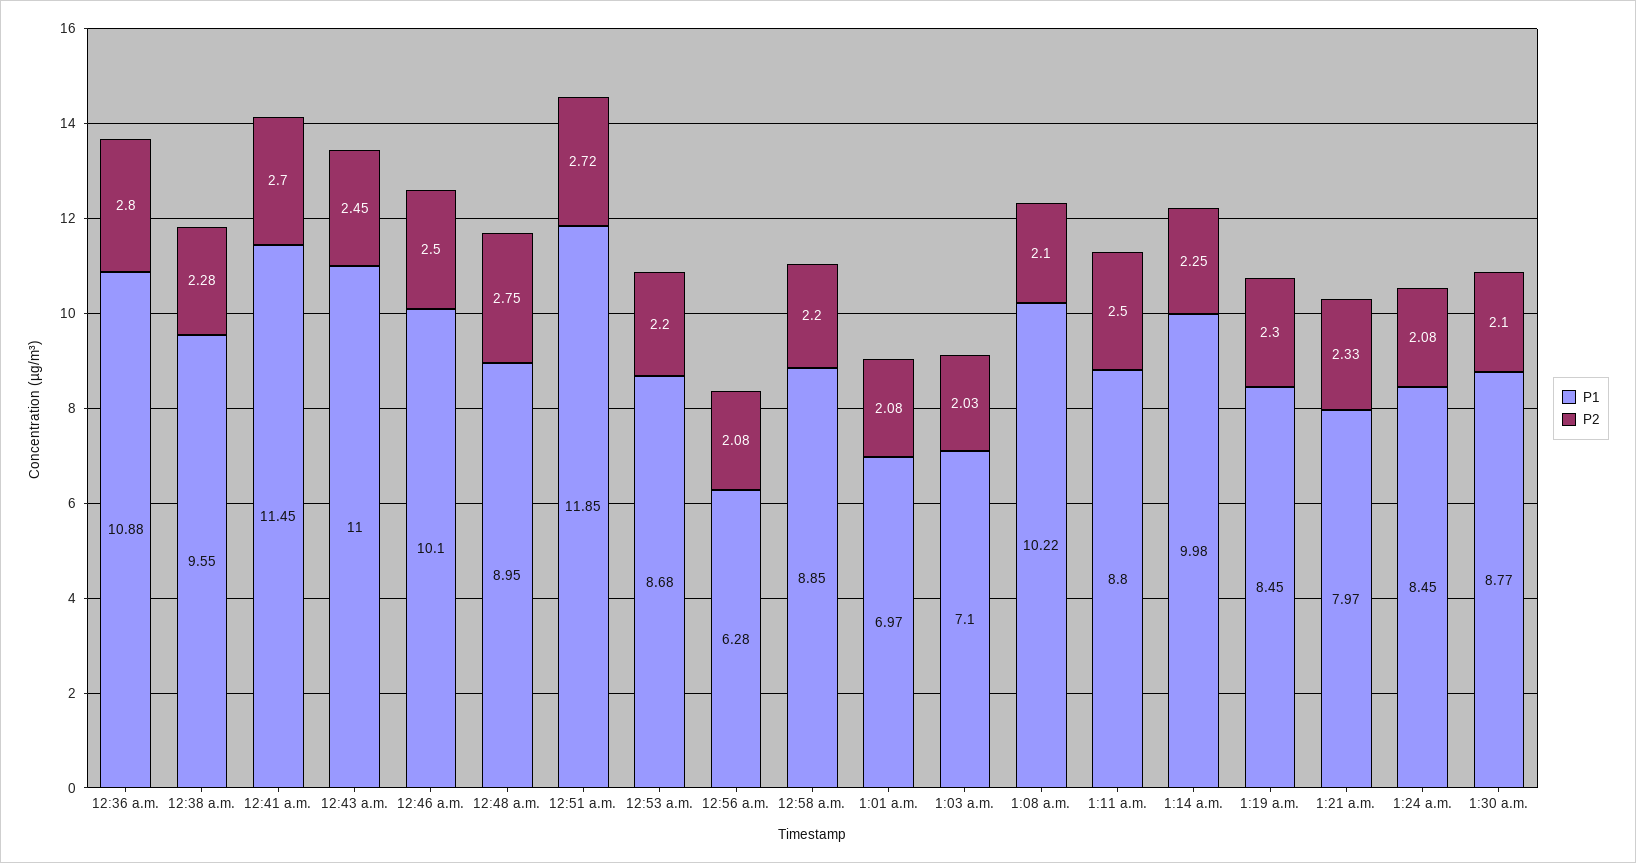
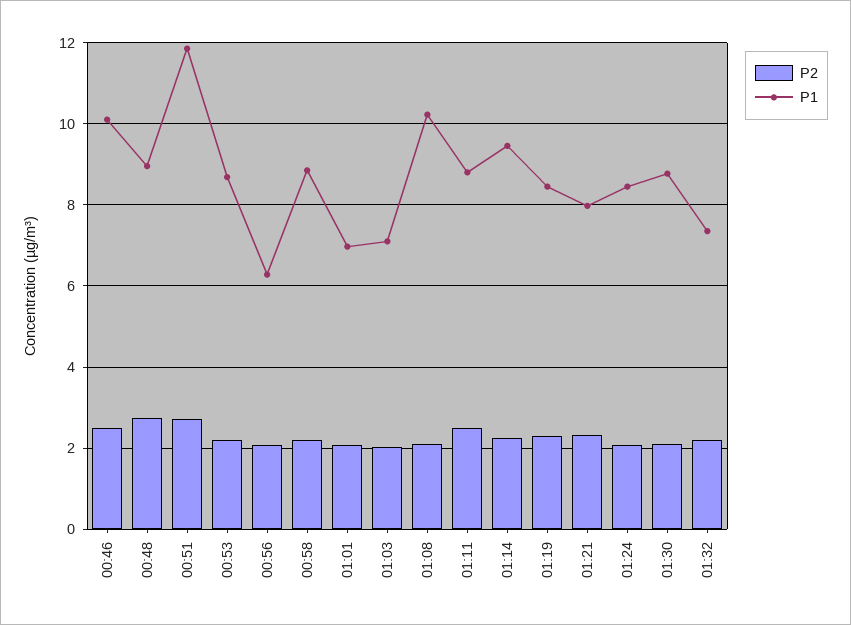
P1, 12:36 a.m.: 10.88 -> none
P2, 12:36 a.m.: 2.8 -> none
P1, 12:38 a.m.: 9.55 -> none
P2, 12:38 a.m.: 2.28 -> none
P1, 12:41 a.m.: 11.45 -> none
P2, 12:41 a.m.: 2.7 -> none
P1, 12:43 a.m.: 11 -> none
P2, 12:43 a.m.: 2.45 -> none
P1, 1:14 a.m.: 9.98 -> 9.4
P2, 01:32: none -> 2.2
P1, 01:32: none -> 7.4

